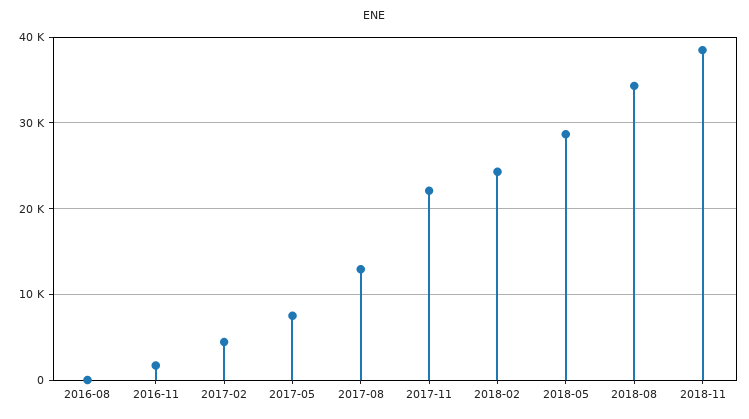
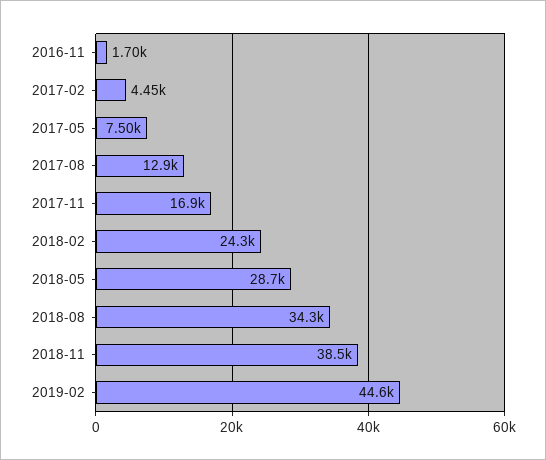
2016-08: 0 -> none
2017-11: 22000 -> 16900
2019-02: none -> 44600

